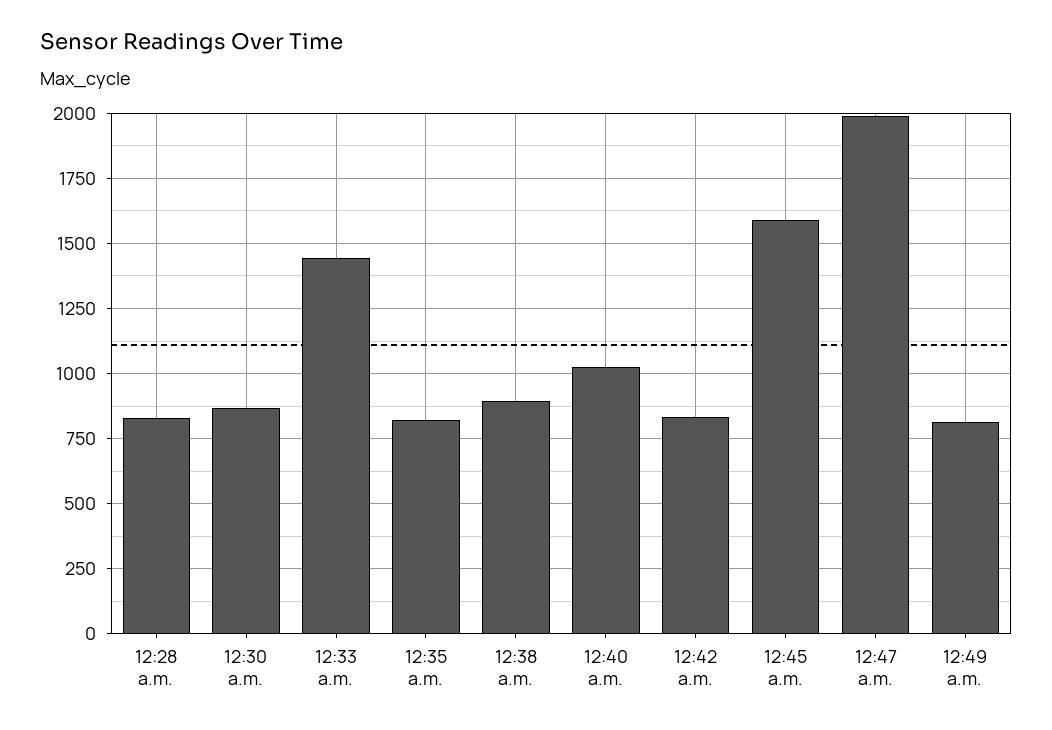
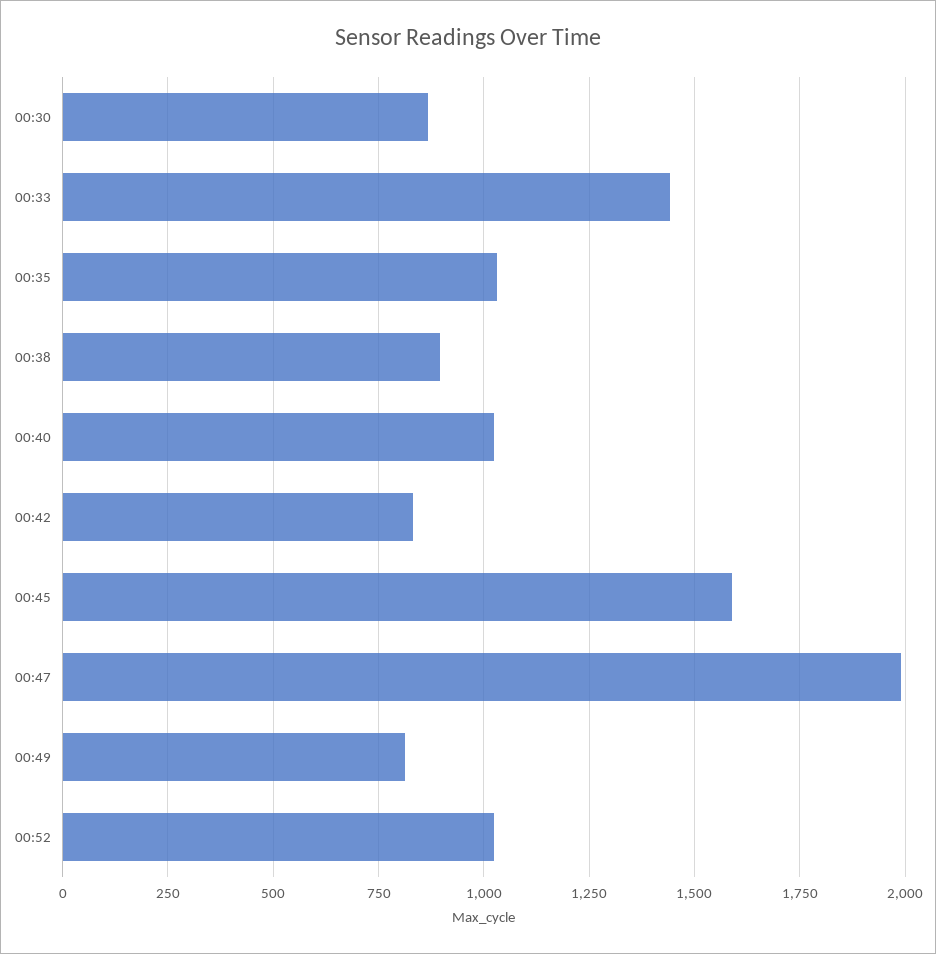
12:28 a.m.: 825 -> none
12:35 a.m.: 825 -> 1025
00:52: none -> 1025

